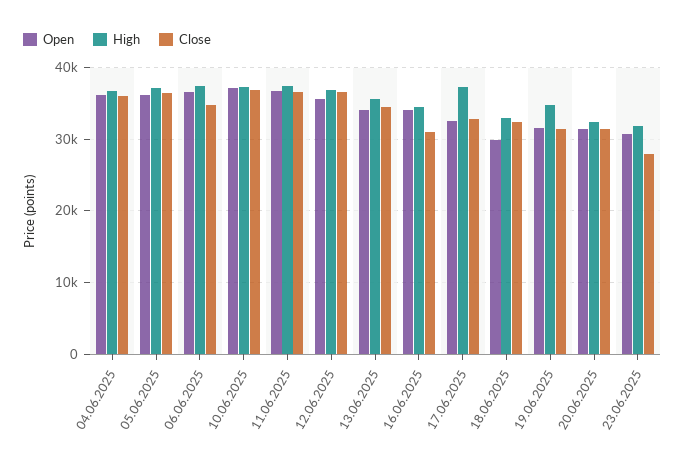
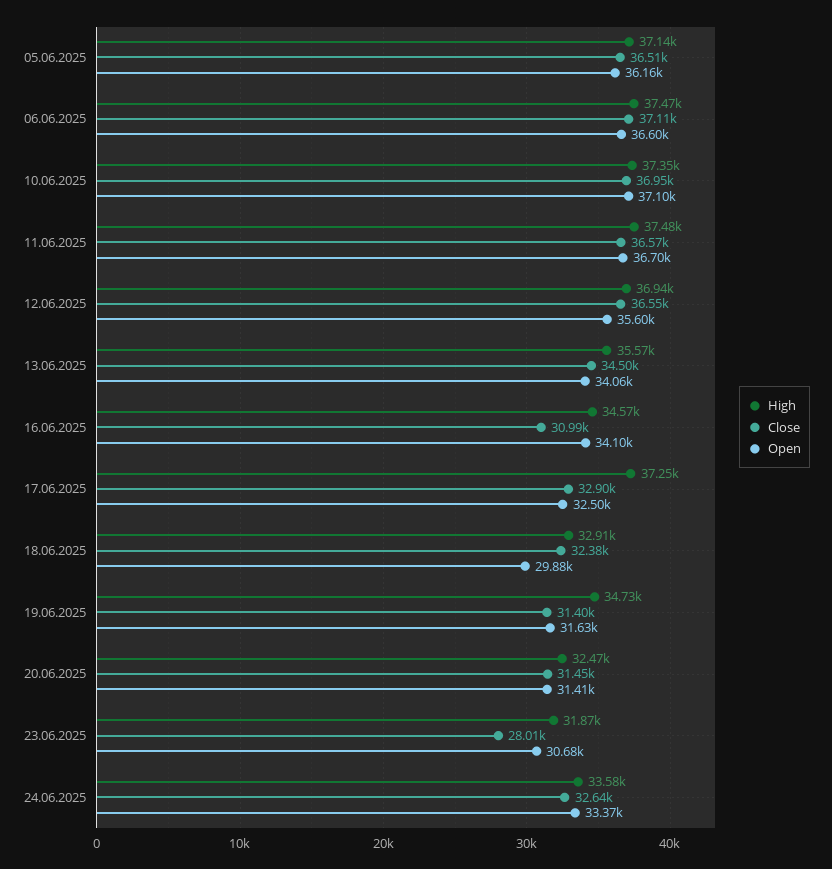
Open, 04.06.2025: 36000 -> none
High, 04.06.2025: 37000 -> none
Close, 04.06.2025: 36000 -> none
Close, 06.06.2025: 35000 -> 37110
High, 24.06.2025: none -> 33580
Close, 24.06.2025: none -> 32640
Open, 24.06.2025: none -> 33370

